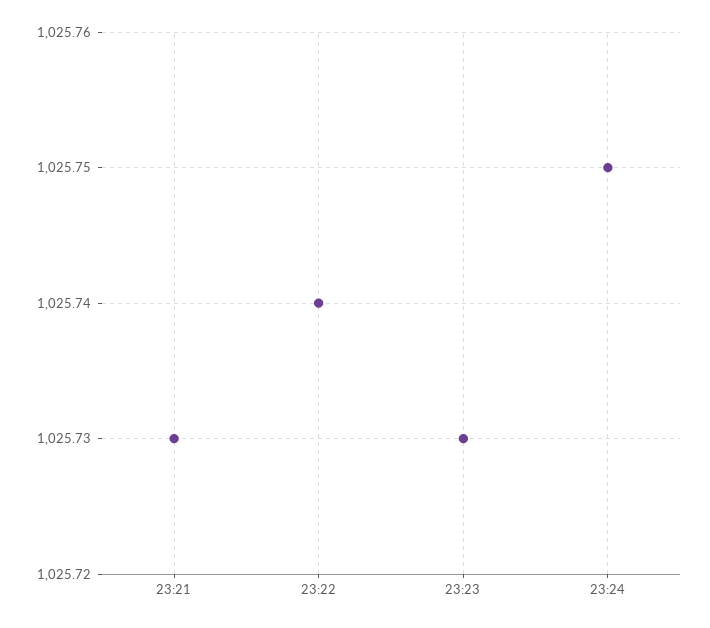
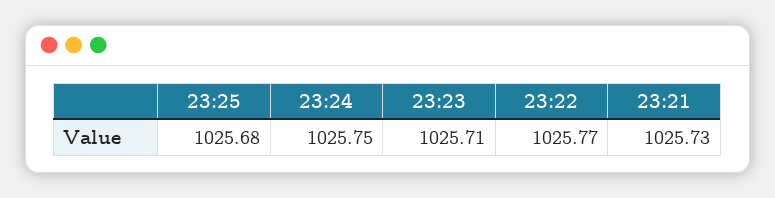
23:22: 1025.74 -> 1025.77
23:23: 1025.73 -> 1025.71
23:25: none -> 1025.68

